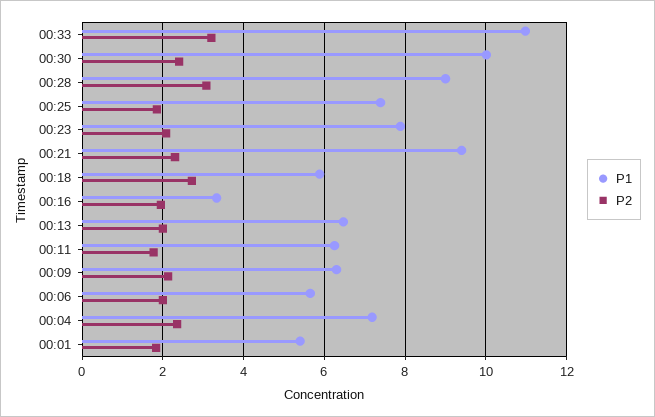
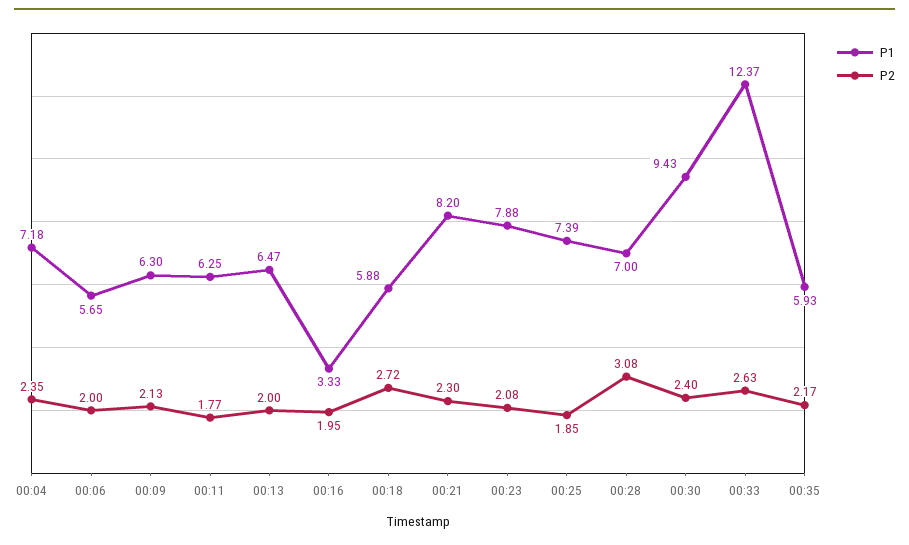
P1, 00:33: 11 -> 12.37
P2, 00:33: 3.2 -> 2.63
P1, 00:30: 10 -> 9.43
P1, 00:28: 9 -> 7
P1, 00:21: 9.4 -> 8.2
P1, 00:01: 5.4 -> none
P2, 00:01: 1.8 -> none
P1, 00:35: none -> 5.93
P2, 00:35: none -> 2.17

